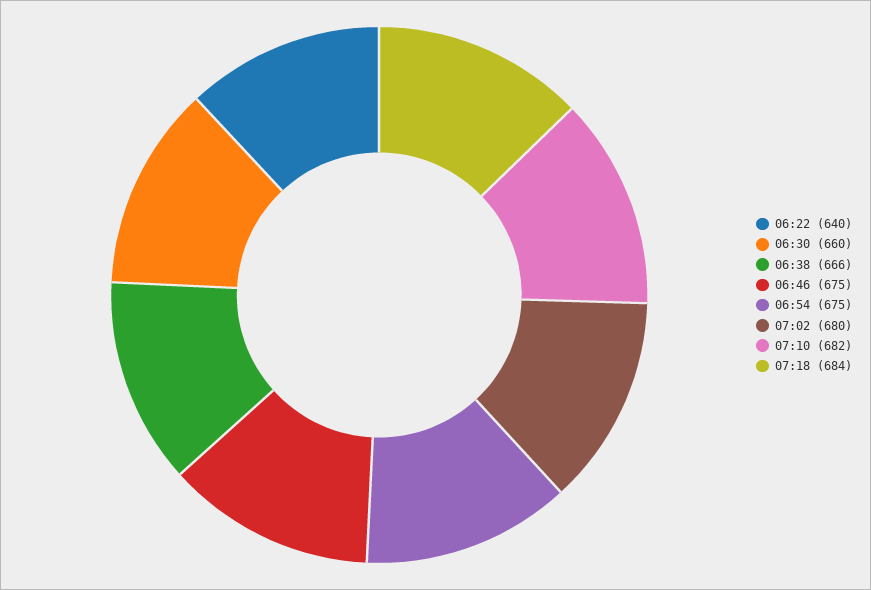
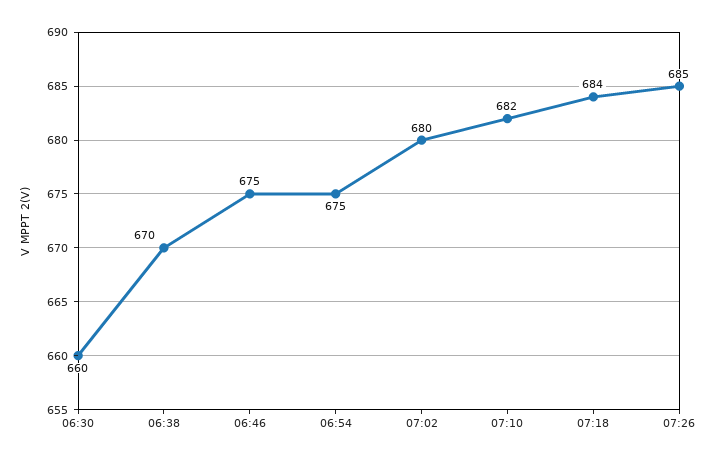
06:22: 640 -> none
06:38: 666 -> 670
07:26: none -> 685

